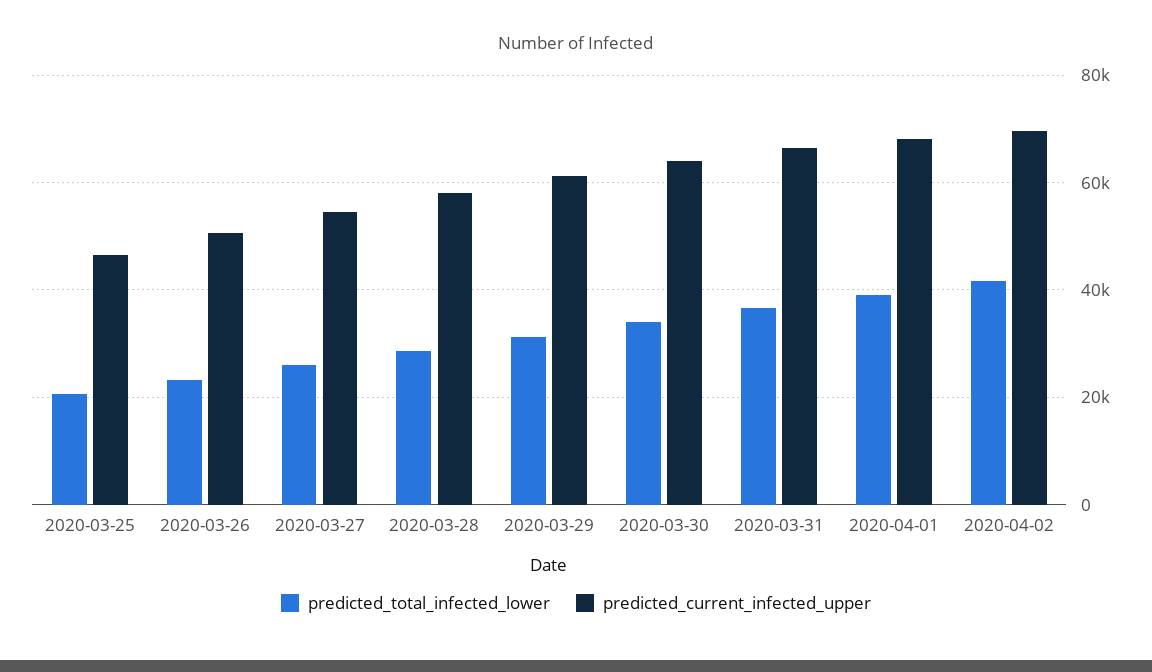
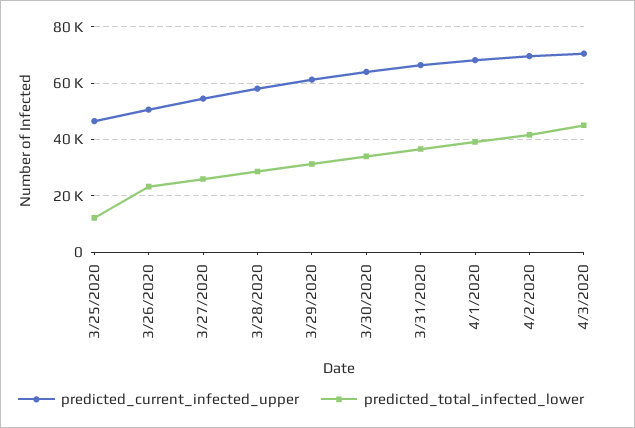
predicted_total_infected_lower, 2020-03-25: 20000 -> 12500
predicted_current_infected_upper, 4/3/2020: none -> 70000
predicted_total_infected_lower, 4/3/2020: none -> 45000

